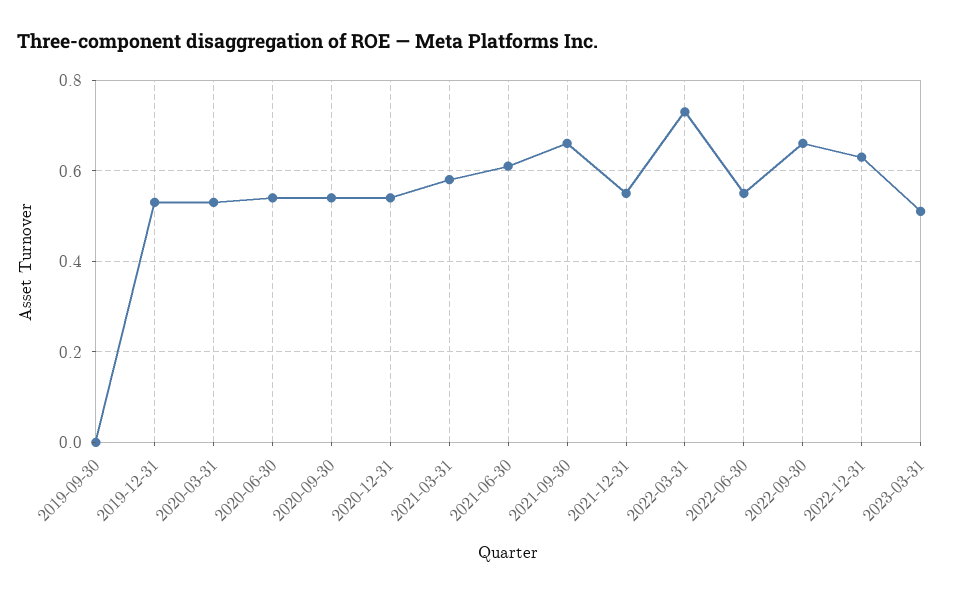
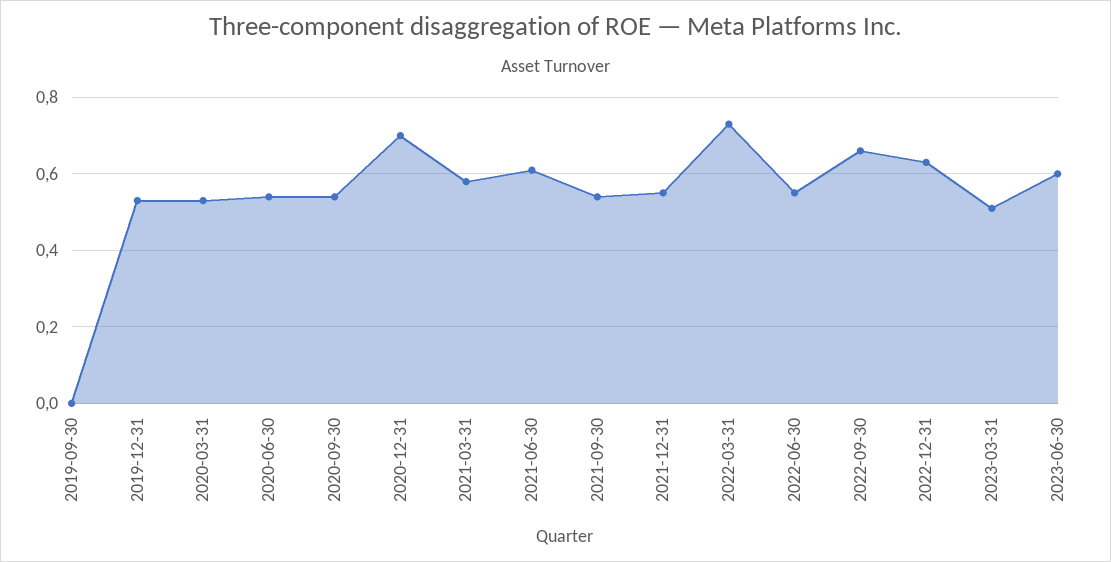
2020-12-31: 0.55 -> 0.7
2021-09-30: 0.65 -> 0.55
2023-06-30: none -> 0.6

